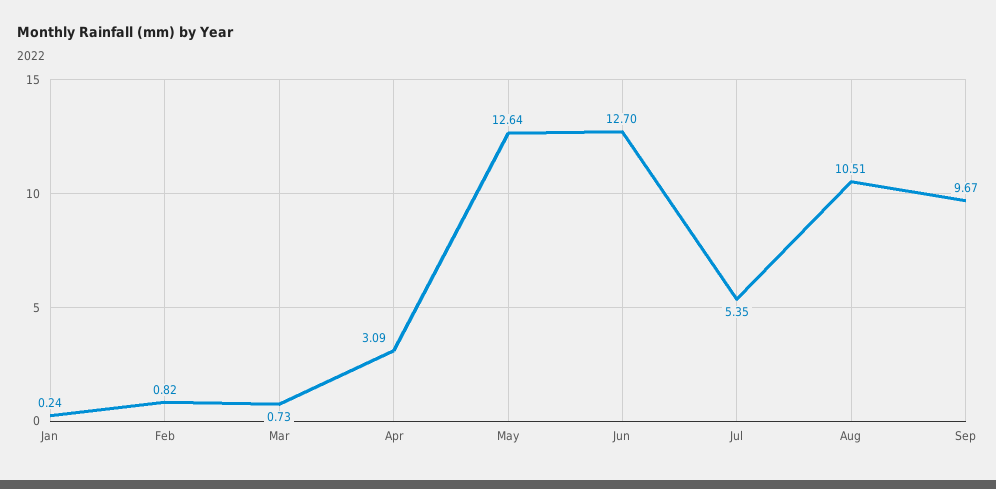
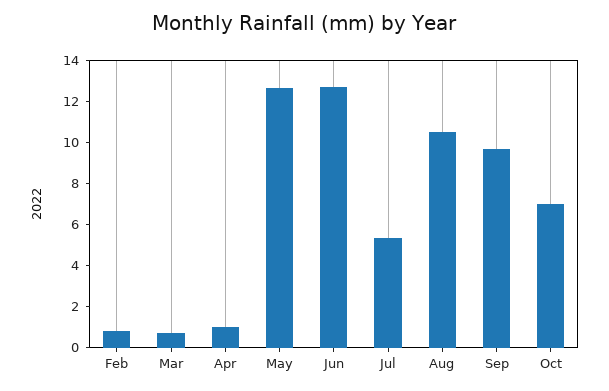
Jan: 0.24 -> none
Apr: 3.09 -> 1
Oct: none -> 7

